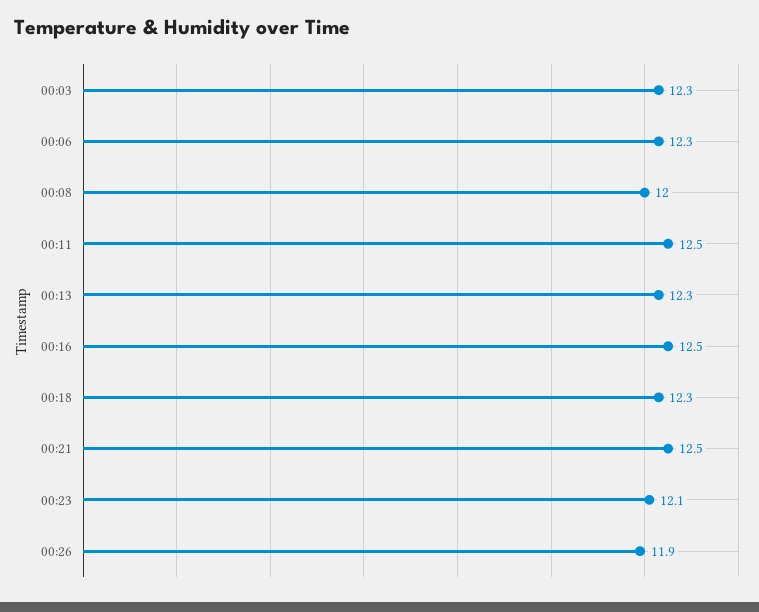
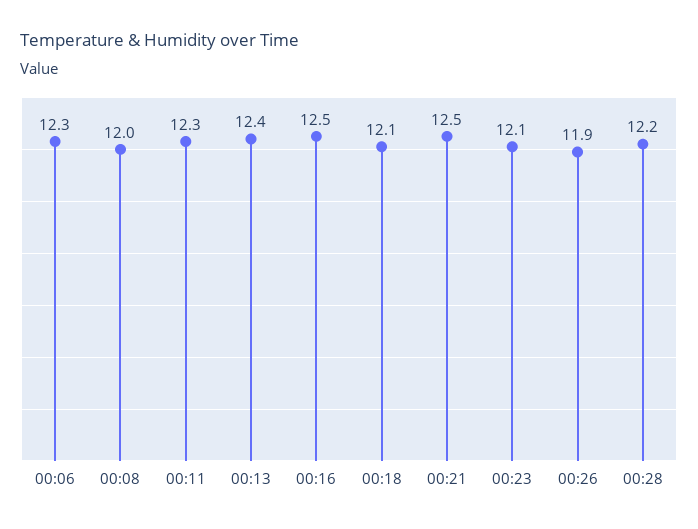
00:03: 12.3 -> none
00:11: 12.5 -> 12.3
00:13: 12.3 -> 12.4
00:18: 12.3 -> 12.1
00:28: none -> 12.2

